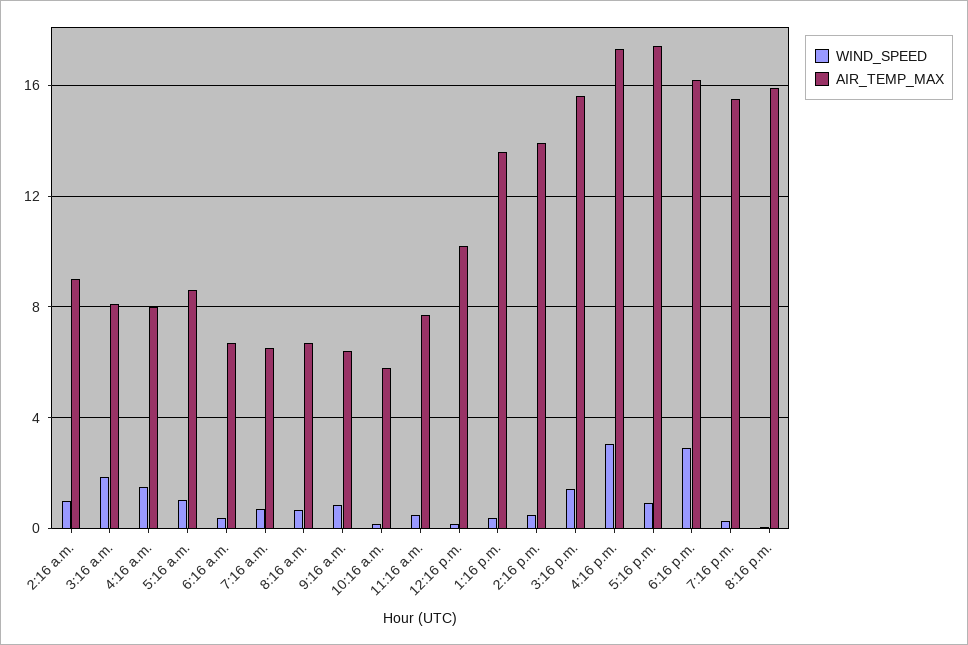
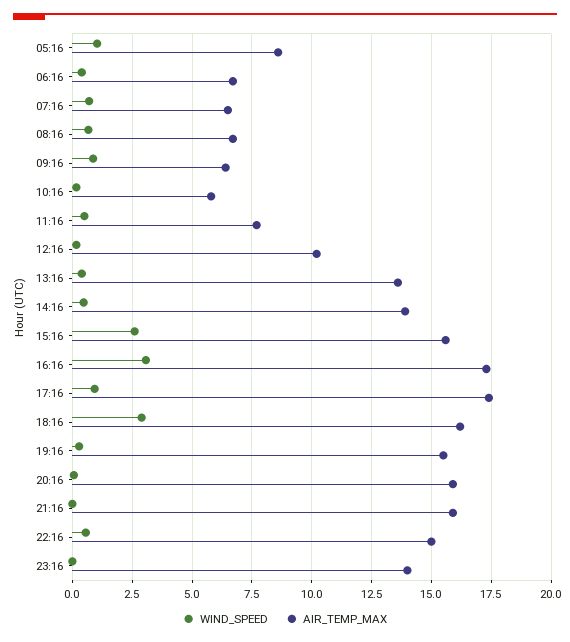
WIND_SPEED, 2:16 a.m.: 1 -> none
AIR_TEMP_MAX, 2:16 a.m.: 9 -> none
WIND_SPEED, 3:16 a.m.: 2 -> none
AIR_TEMP_MAX, 3:16 a.m.: 8 -> none
WIND_SPEED, 4:16 a.m.: 1.5 -> none
AIR_TEMP_MAX, 4:16 a.m.: 8 -> none
WIND_SPEED, 3:16 p.m.: 1.5 -> 2.5
WIND_SPEED, 21:16: none -> 0
AIR_TEMP_MAX, 21:16: none -> 16
WIND_SPEED, 22:16: none -> 0.5
AIR_TEMP_MAX, 22:16: none -> 15
WIND_SPEED, 23:16: none -> 0
AIR_TEMP_MAX, 23:16: none -> 14

